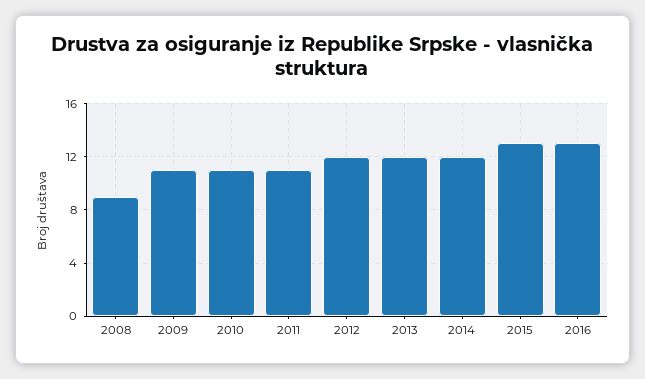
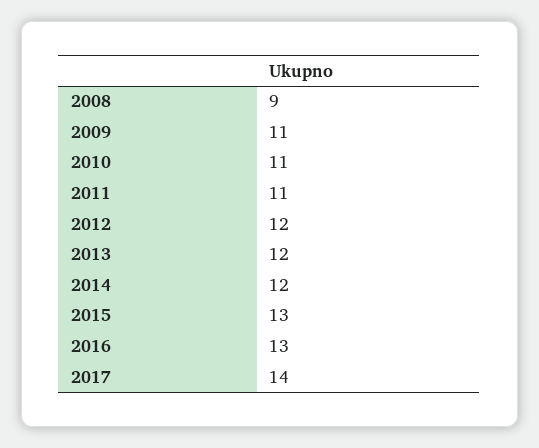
2017: none -> 14

